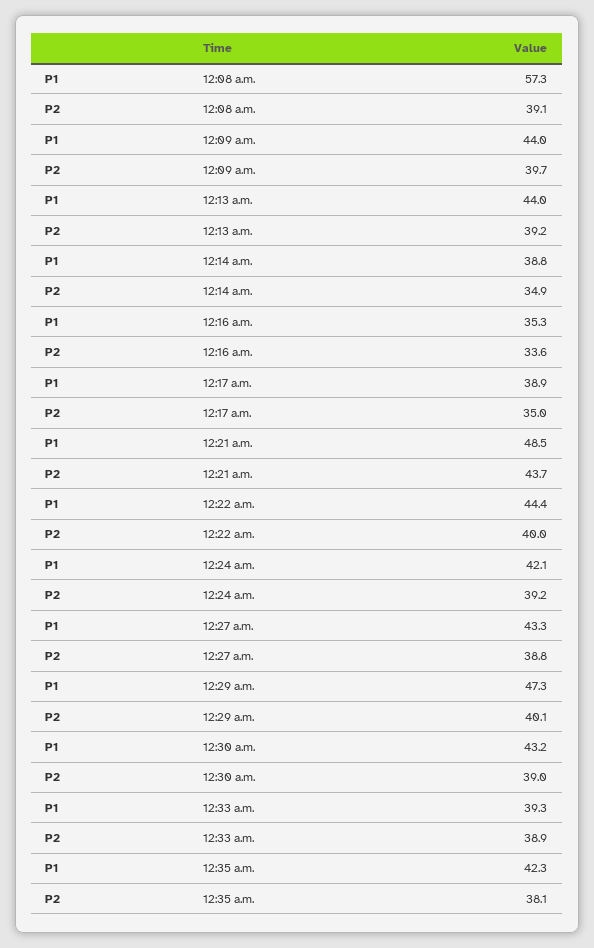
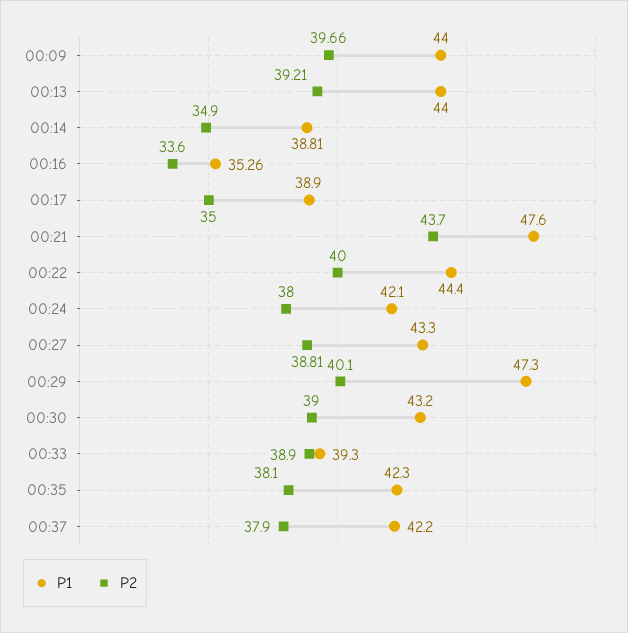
P1, 12:08 a.m.: 57.3 -> none
P2, 12:08 a.m.: 39.1 -> none
P1, 12:21 a.m.: 48.5 -> 47.6
P2, 12:24 a.m.: 39.2 -> 38
P1, 00:37: none -> 42.2
P2, 00:37: none -> 37.9

